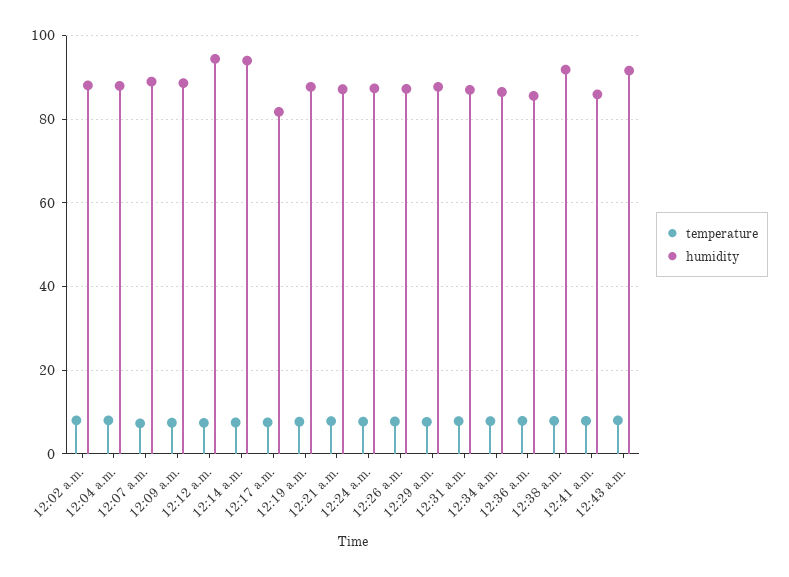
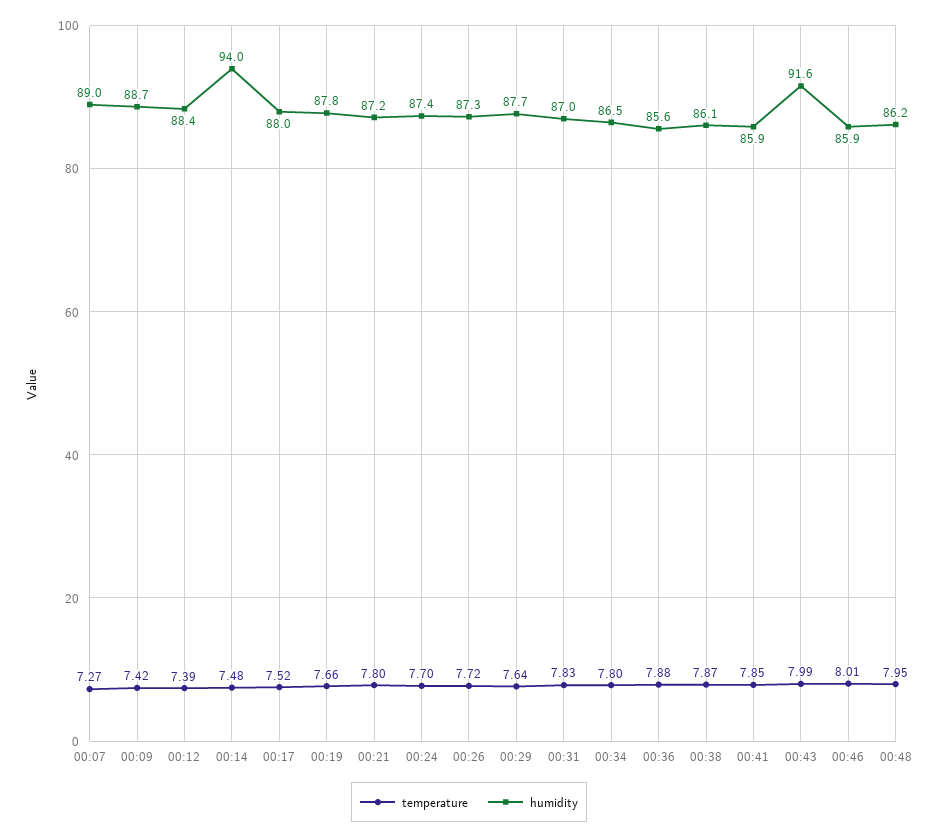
temperature, 12:02 a.m.: 8 -> none
humidity, 12:02 a.m.: 88 -> none
temperature, 12:04 a.m.: 8 -> none
humidity, 12:04 a.m.: 88 -> none
humidity, 12:12 a.m.: 94 -> 88.4
humidity, 12:17 a.m.: 82 -> 88
humidity, 12:38 a.m.: 92 -> 86.1
temperature, 00:46: none -> 8.01
humidity, 00:46: none -> 85.9
temperature, 00:48: none -> 7.95
humidity, 00:48: none -> 86.2

